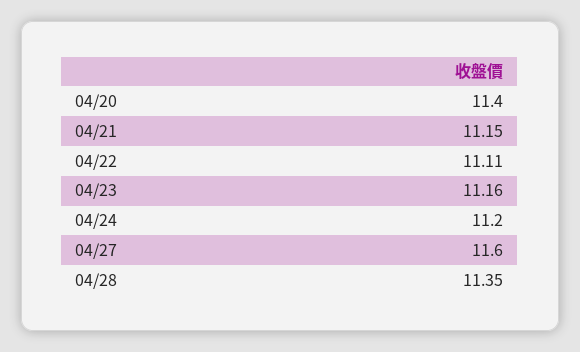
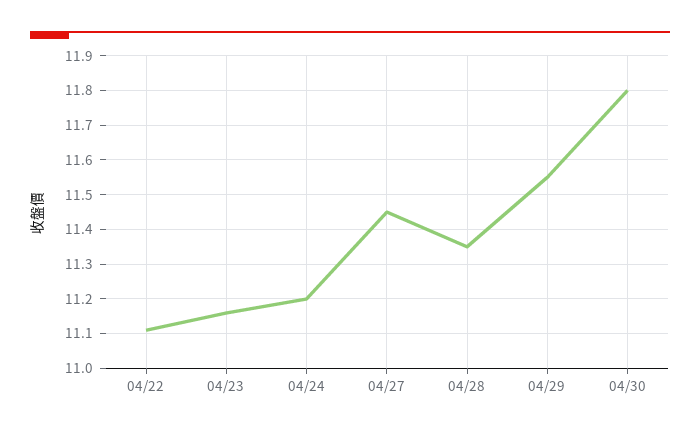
04/20: 11.4 -> none
04/21: 11.15 -> none
04/27: 11.6 -> 11.45
04/29: none -> 11.55
04/30: none -> 11.8

